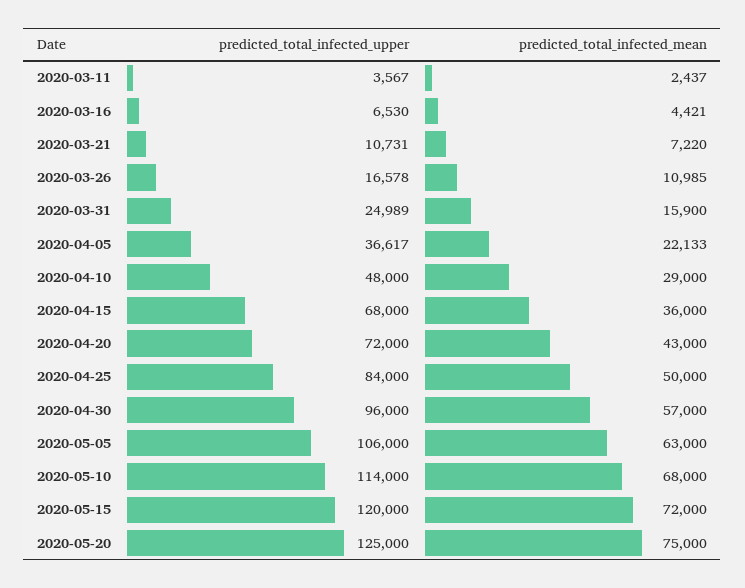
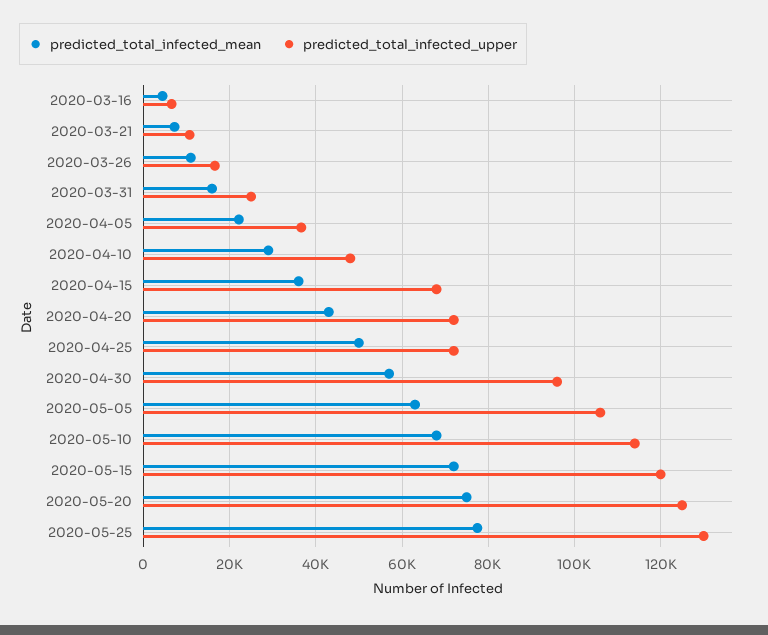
predicted_total_infected_upper, 2020-03-11: 3567 -> none
predicted_total_infected_mean, 2020-03-11: 2437 -> none
predicted_total_infected_upper, 2020-04-25: 84000 -> 72000
predicted_total_infected_mean, 2020-05-25: none -> 78000
predicted_total_infected_upper, 2020-05-25: none -> 130000

